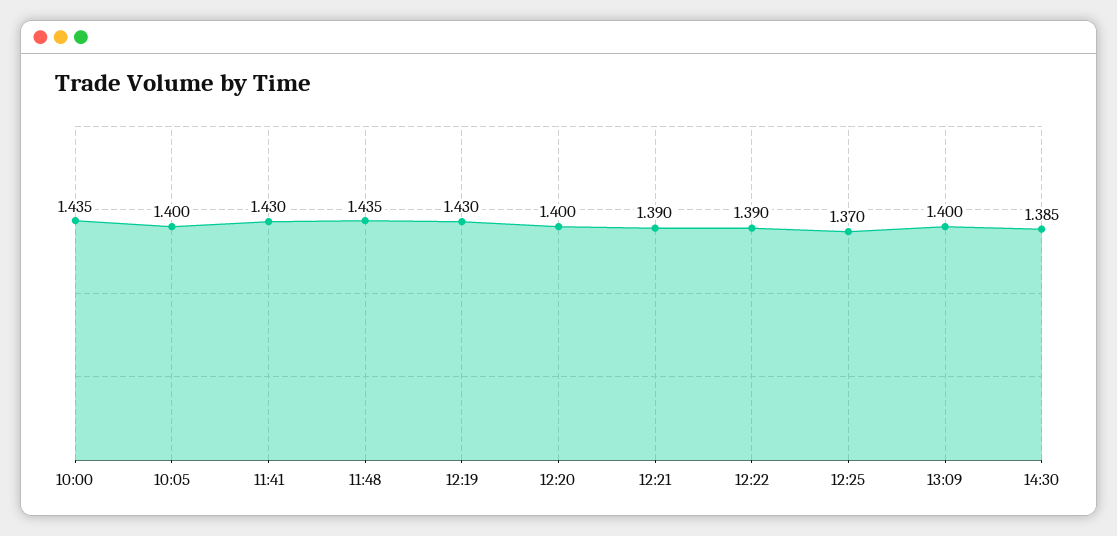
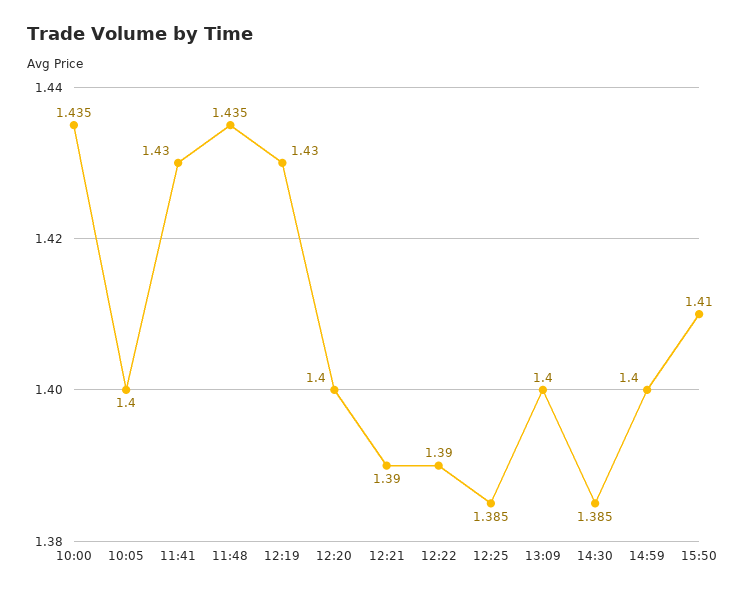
12:25: 1.37 -> 1.385
14:59: none -> 1.4
15:50: none -> 1.41

